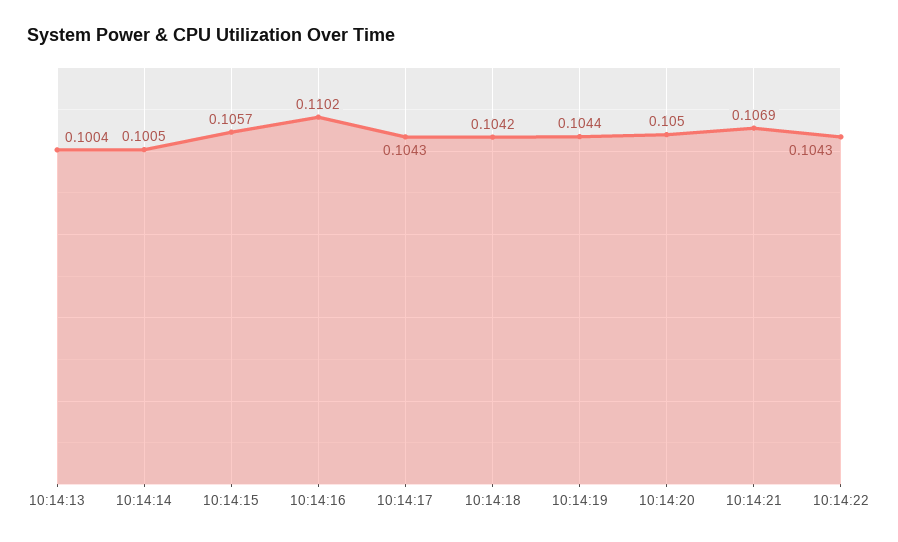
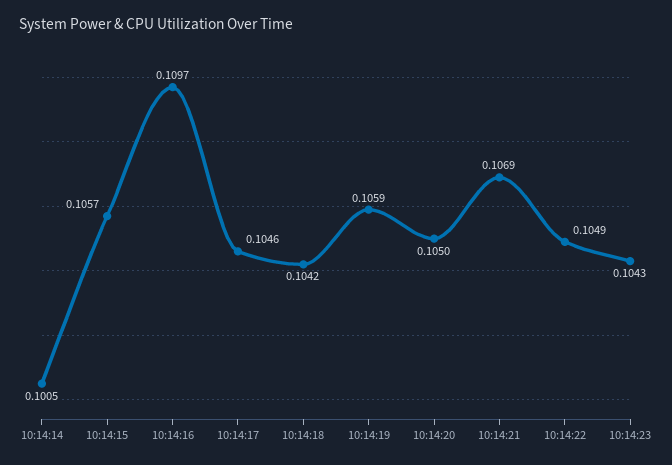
10:14:13: 0.1004 -> none
10:14:16: 0.1102 -> 0.1097
10:14:17: 0.1043 -> 0.1046
10:14:19: 0.1044 -> 0.1059
10:14:22: 0.1043 -> 0.1049
10:14:23: none -> 0.1043

